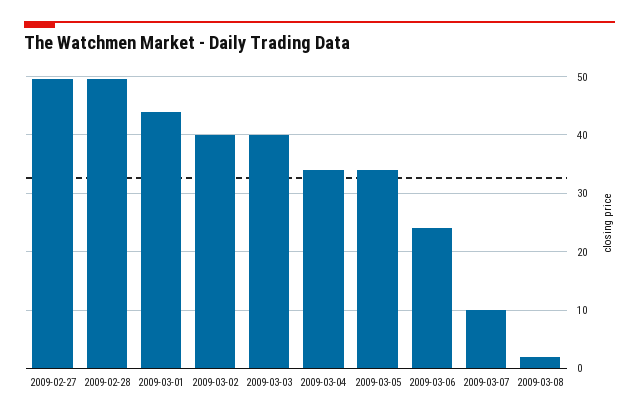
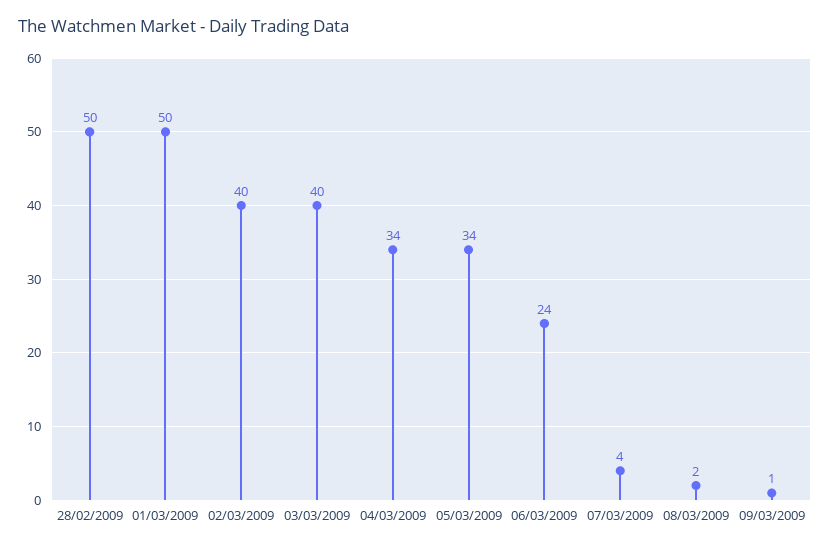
2009-02-27: 50 -> none
2009-03-01: 44 -> 50
2009-03-07: 10 -> 4
09/03/2009: none -> 1

